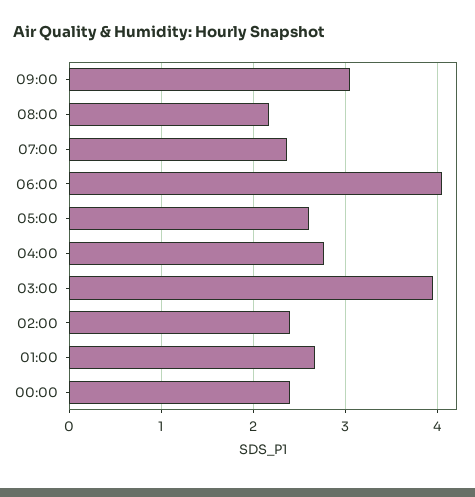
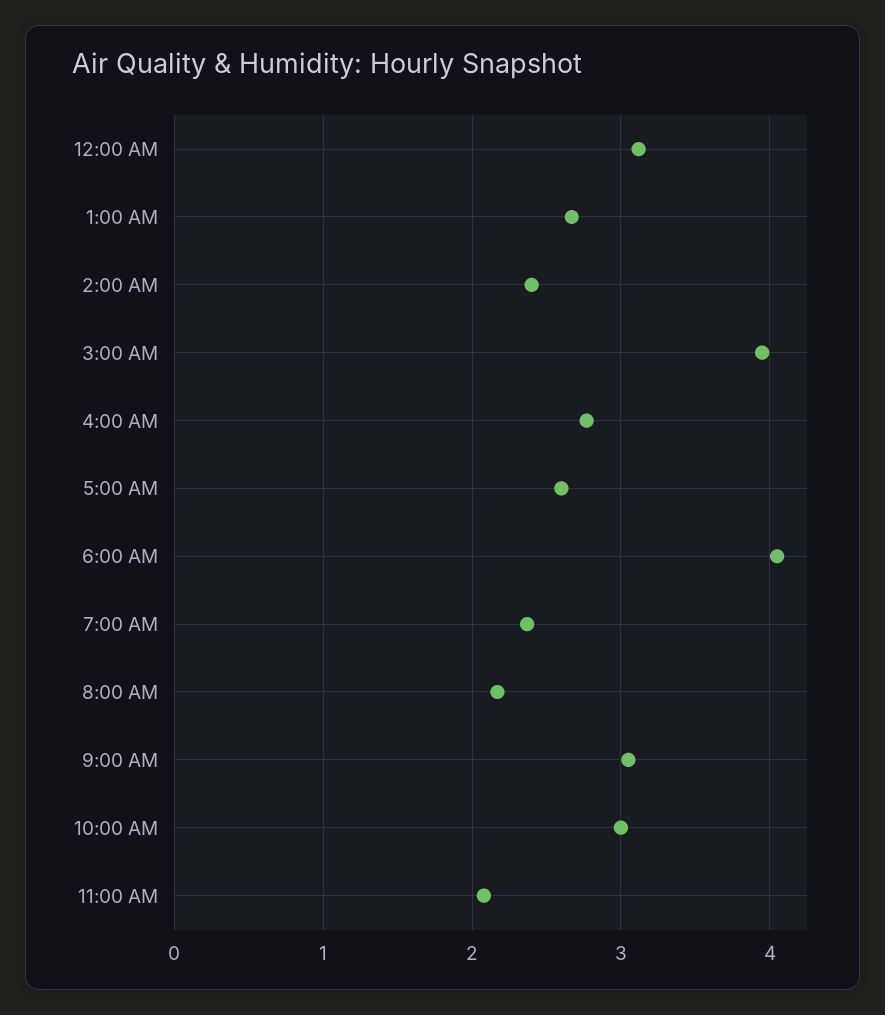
00:00: 2.4 -> 3.1
10:00 AM: none -> 3
11:00 AM: none -> 2.1

